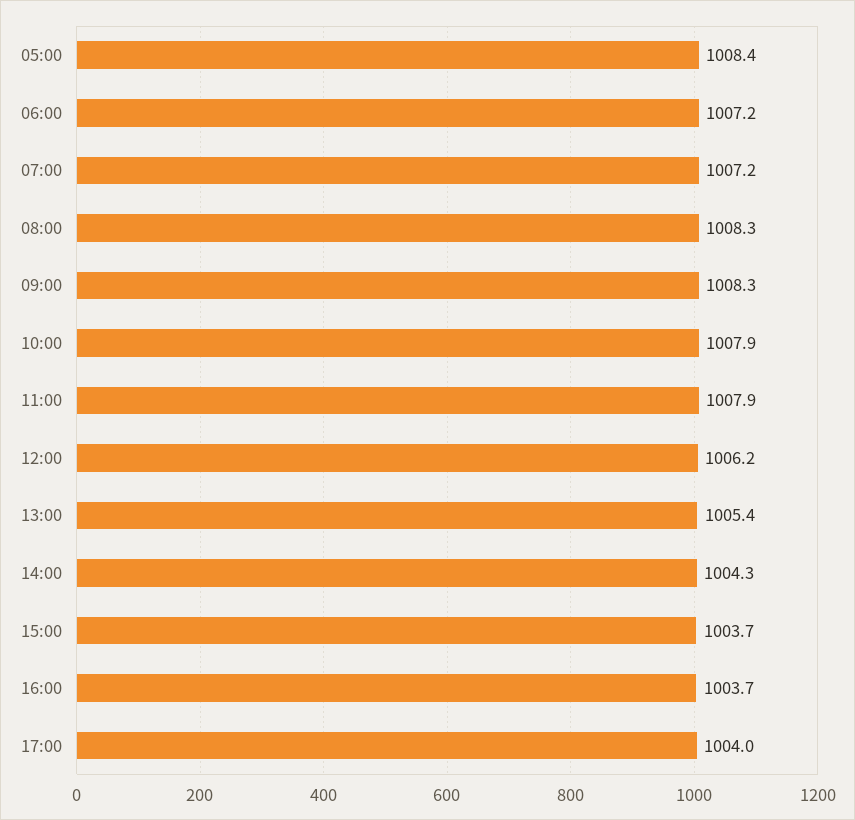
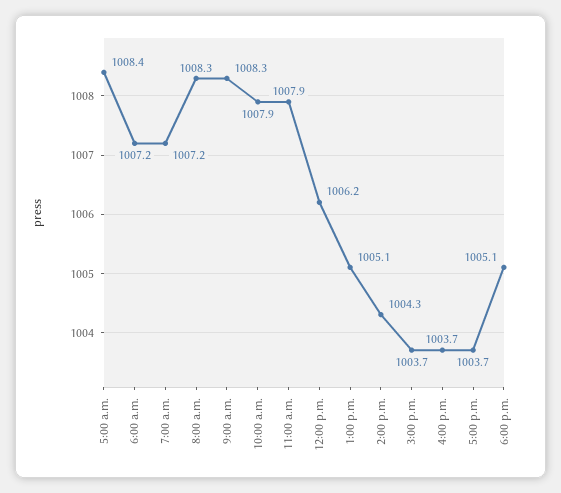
13:00: 1005.4 -> 1005.1
17:00: 1004 -> 1003.7
6:00 p.m.: none -> 1005.1

